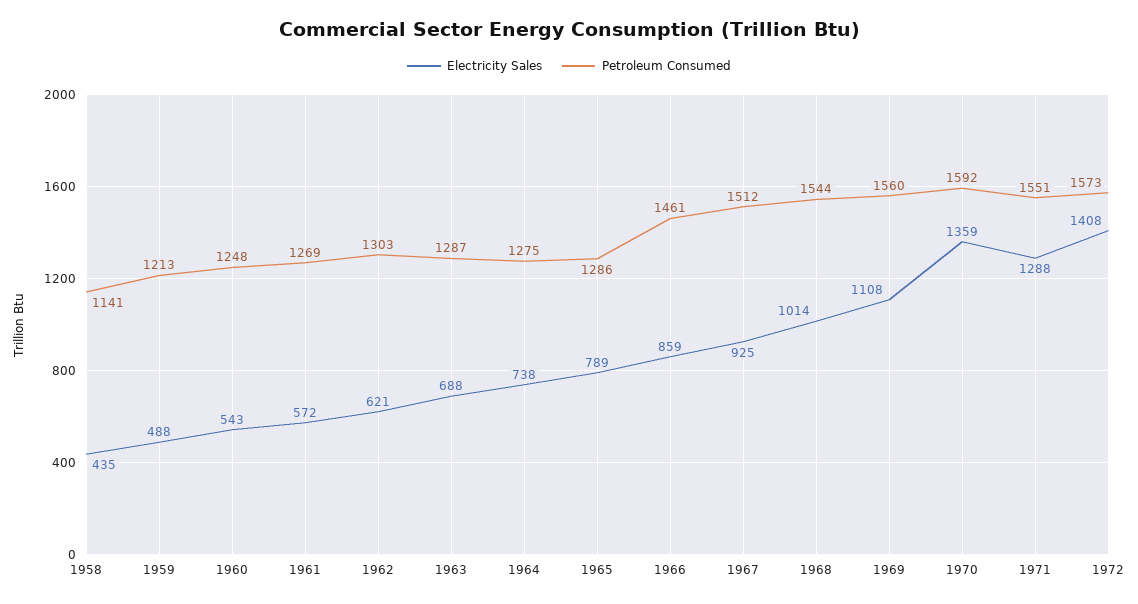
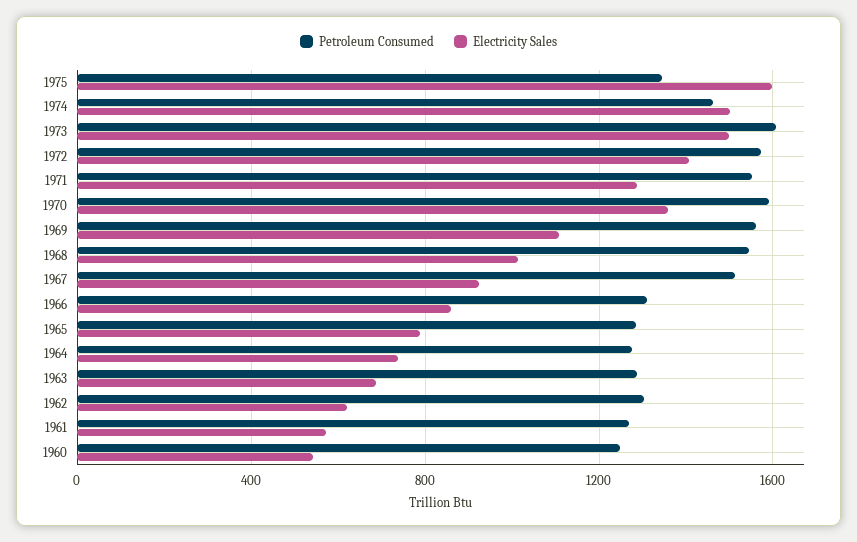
Electricity Sales, 1958: 435 -> none
Petroleum Consumed, 1958: 1141 -> none
Electricity Sales, 1959: 488 -> none
Petroleum Consumed, 1959: 1213 -> none
Petroleum Consumed, 1966: 1461 -> 1300
Petroleum Consumed, 1975: none -> 1350
Electricity Sales, 1975: none -> 1600
Petroleum Consumed, 1974: none -> 1450
Electricity Sales, 1974: none -> 1500
Petroleum Consumed, 1973: none -> 1600
Electricity Sales, 1973: none -> 1500

